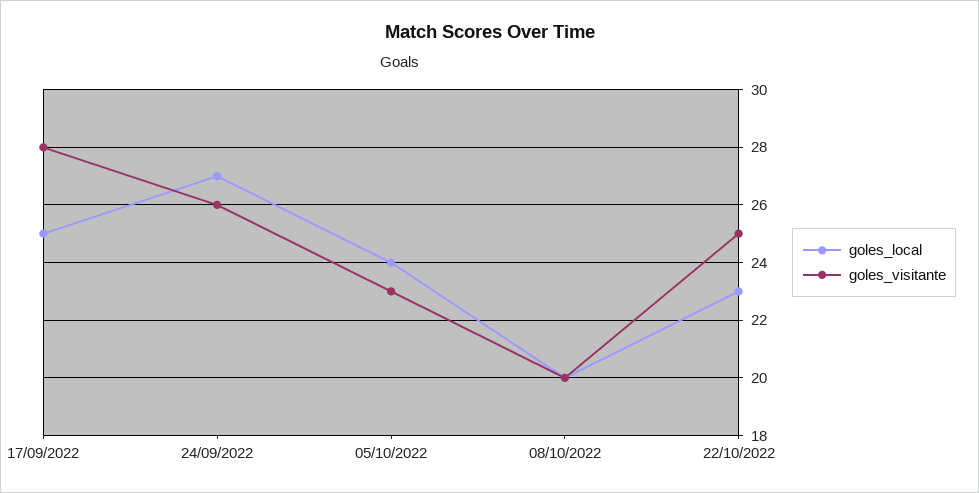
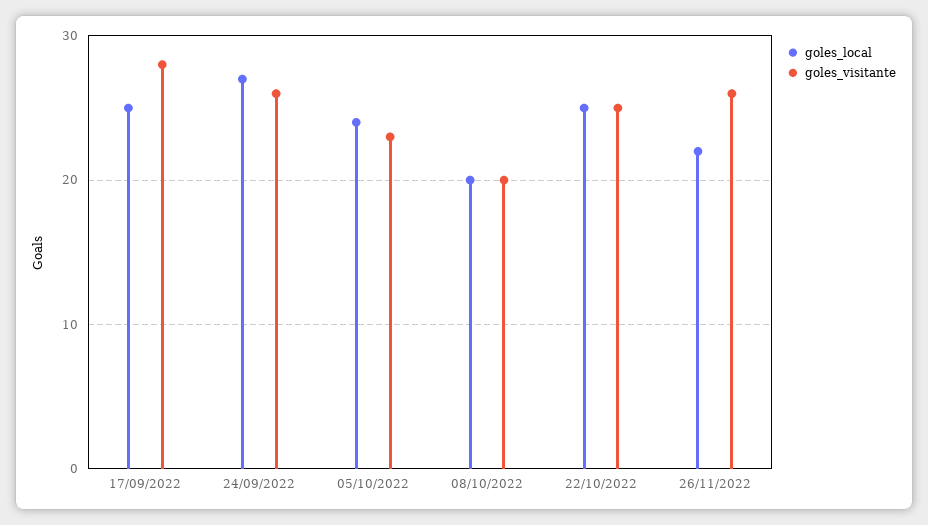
goles_local, 22/10/2022: 23 -> 25
goles_local, 26/11/2022: none -> 22
goles_visitante, 26/11/2022: none -> 26

